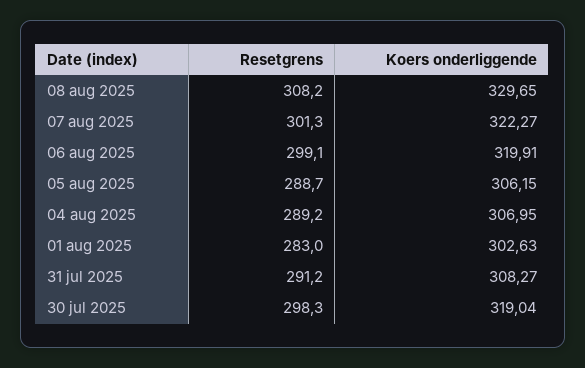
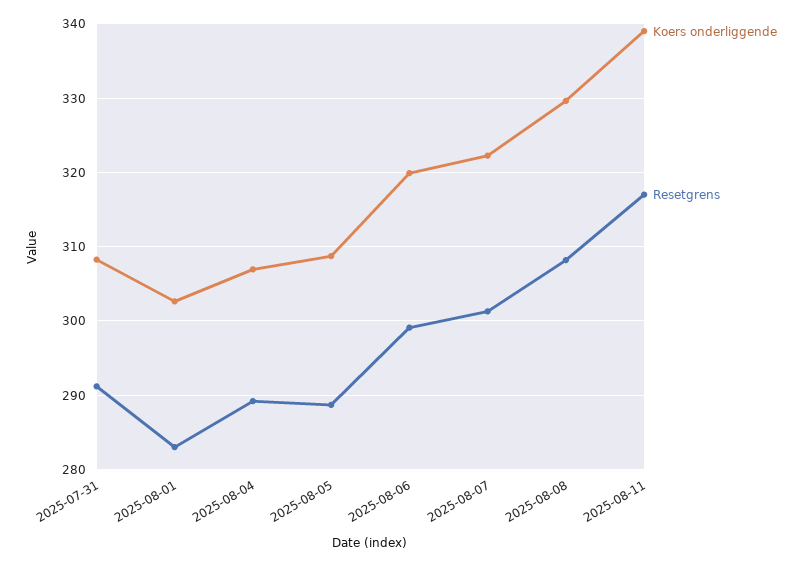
Koers onderliggende, 05 aug 2025: 306.15 -> 309
Resetgrens, 30 jul 2025: 298.3 -> none
Koers onderliggende, 30 jul 2025: 319.04 -> none
Koers onderliggende, 2025-08-11: none -> 339
Resetgrens, 2025-08-11: none -> 317

